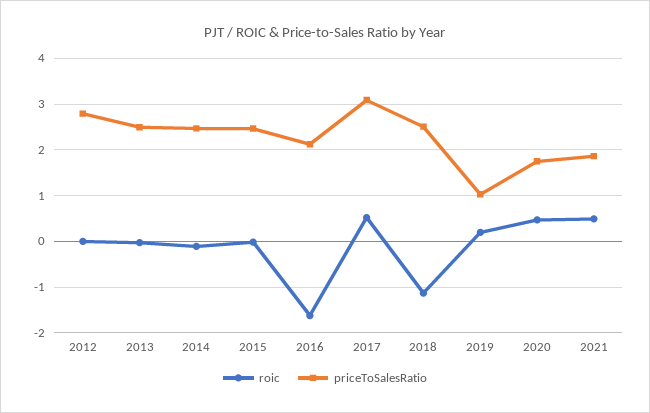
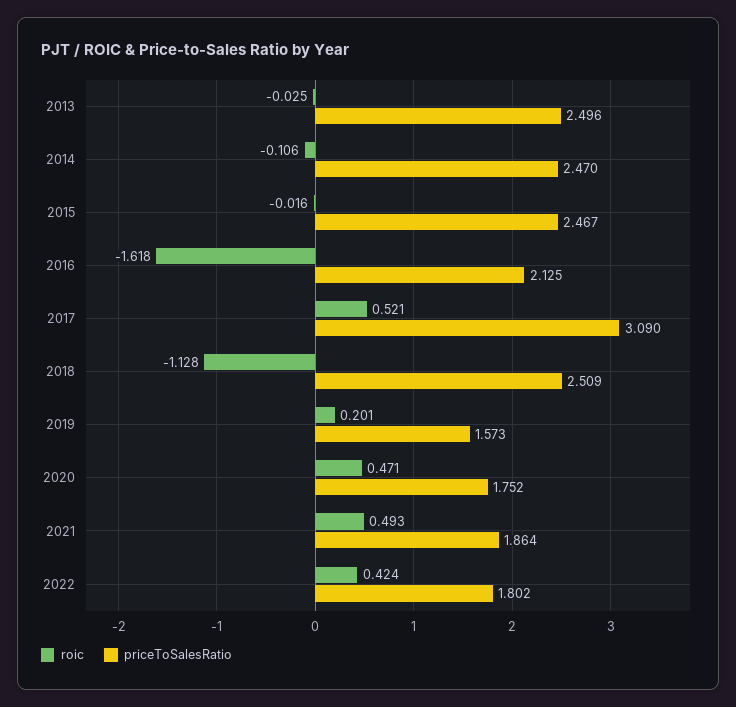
roic, 2012: 0 -> none
priceToSalesRatio, 2012: 2.8 -> none
priceToSalesRatio, 2019: 1 -> 1.573
roic, 2022: none -> 0.424
priceToSalesRatio, 2022: none -> 1.802

